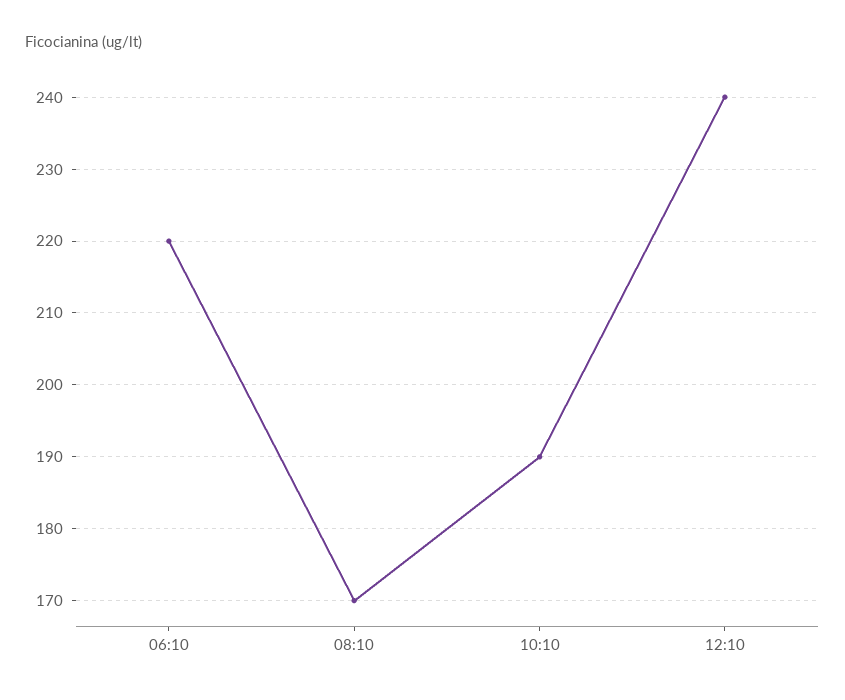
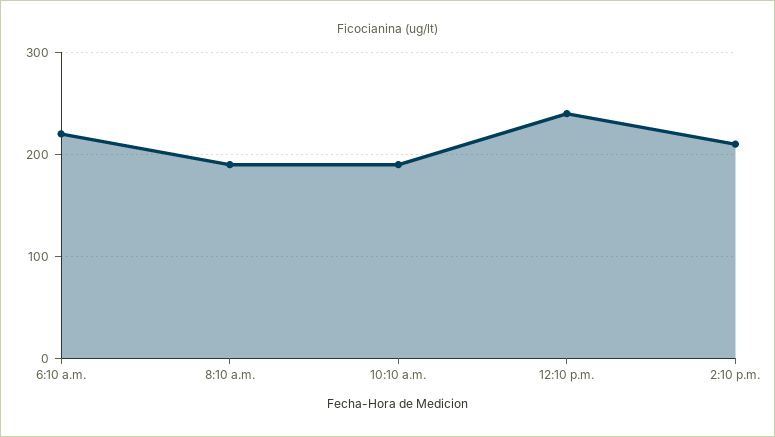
08:10: 170 -> 190
2:10 p.m.: none -> 210

